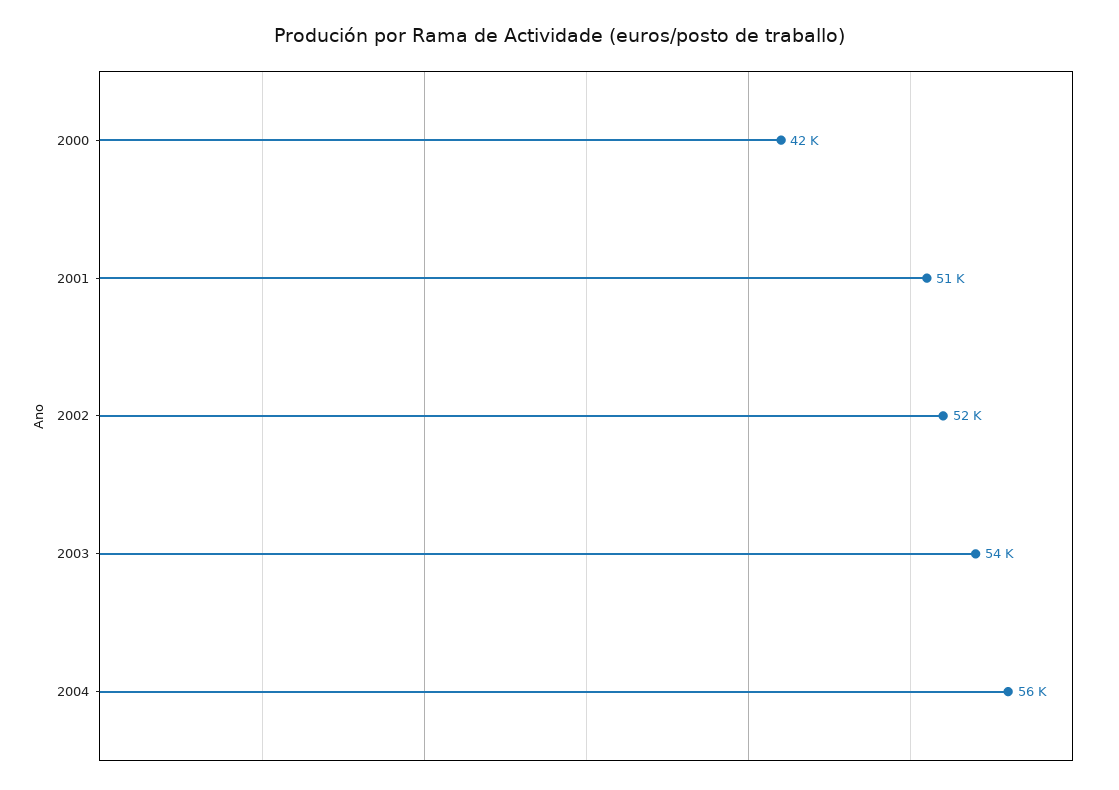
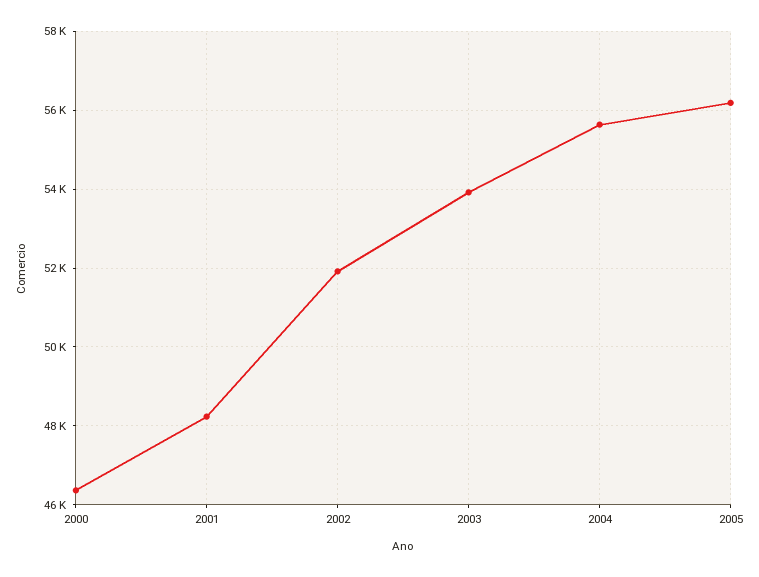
2000: 42000 -> 46400
2001: 51000 -> 48200
2005: none -> 56200

